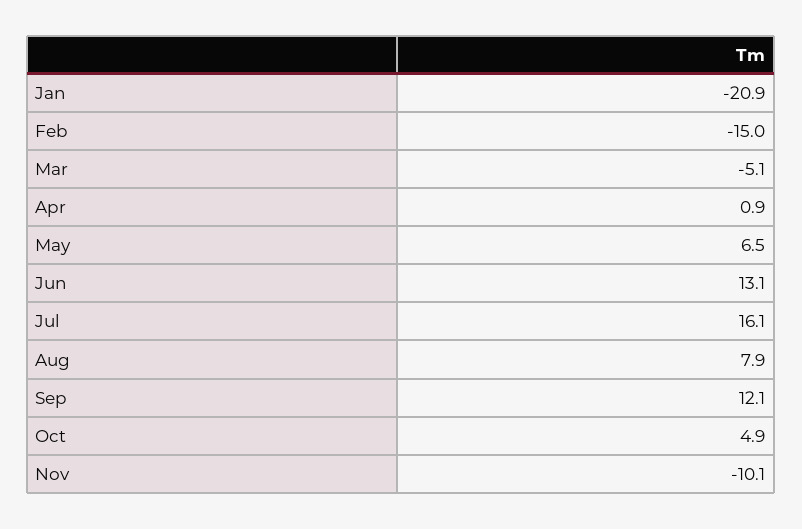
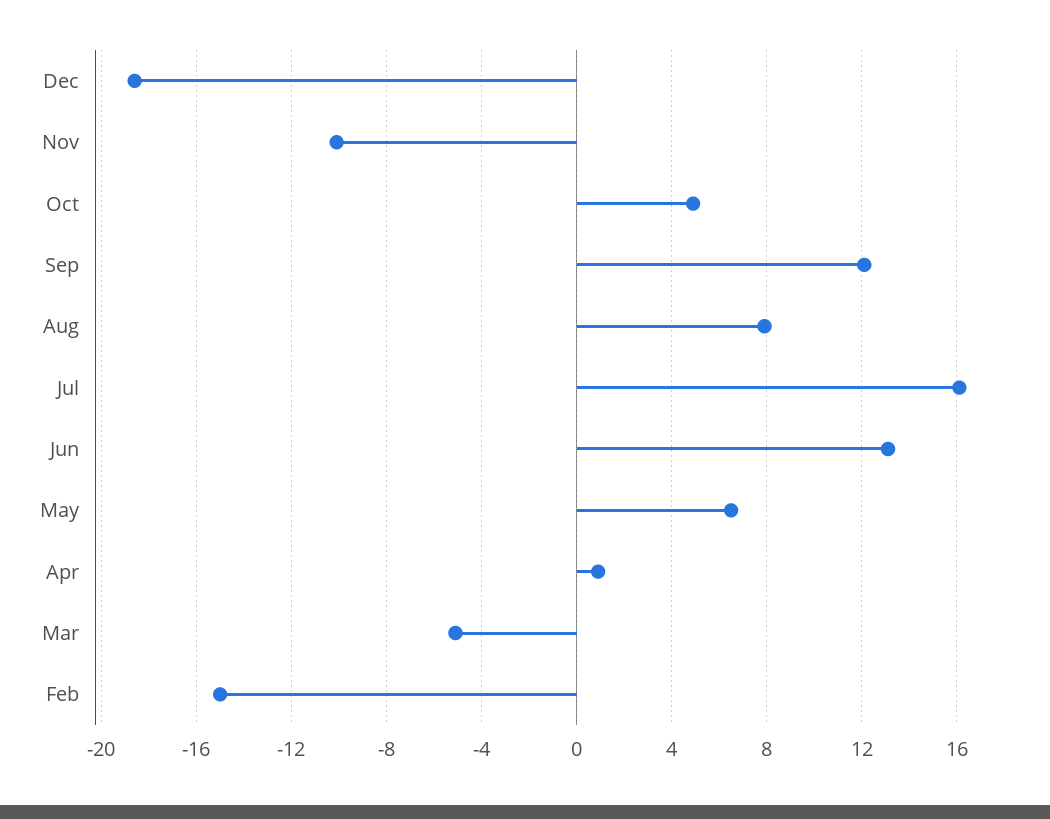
Jan: -20.9 -> none
Dec: none -> -18.5

